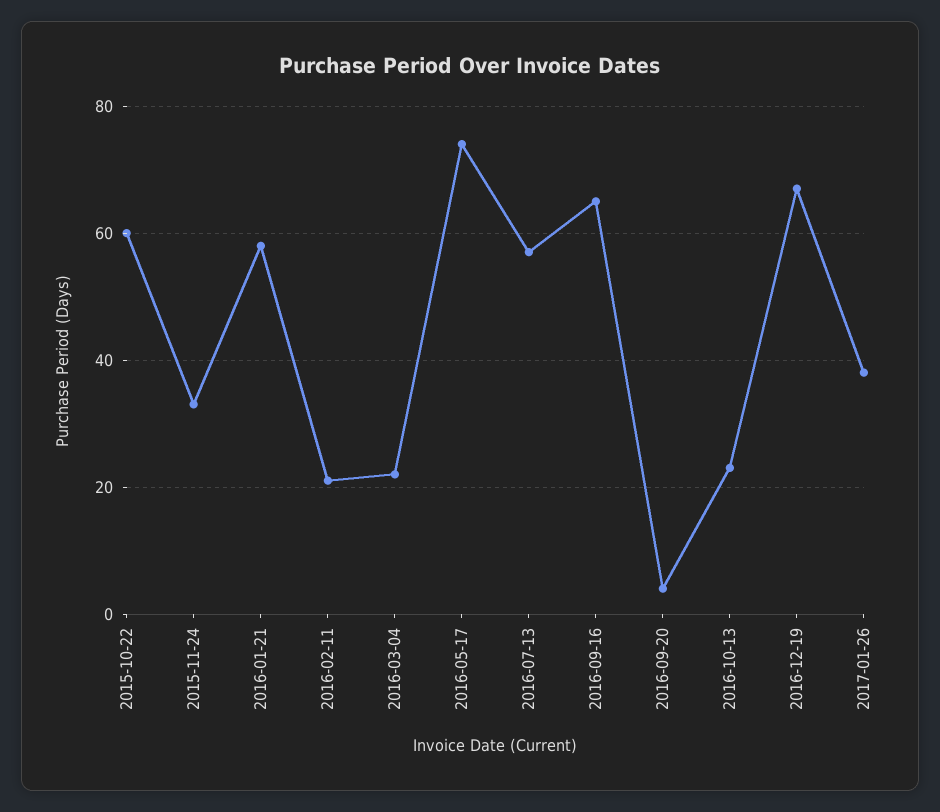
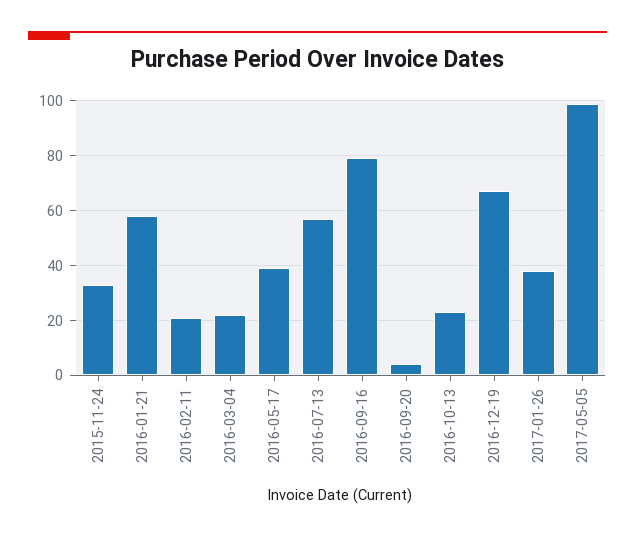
2015-10-22: 60 -> none
2016-05-17: 75 -> 40
2016-09-16: 65 -> 80
2017-05-05: none -> 100

